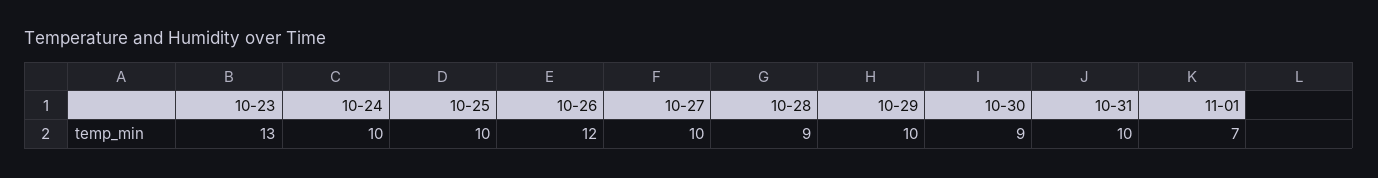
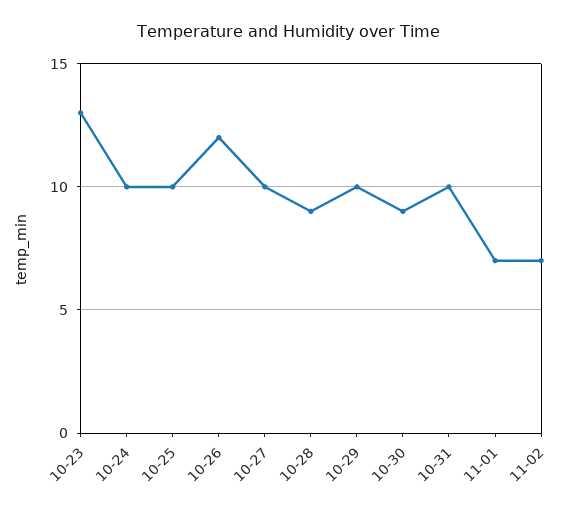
11-02: none -> 7

